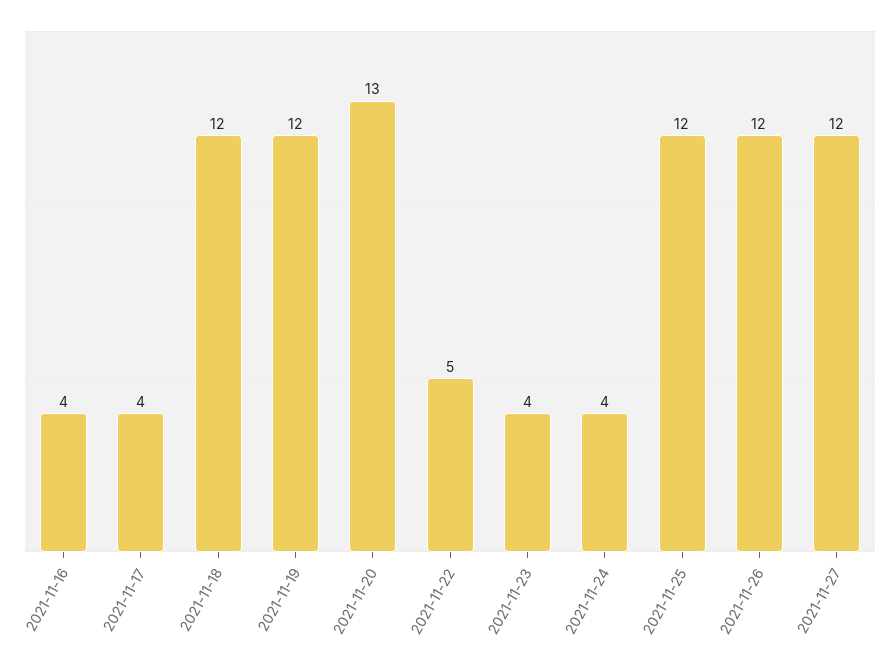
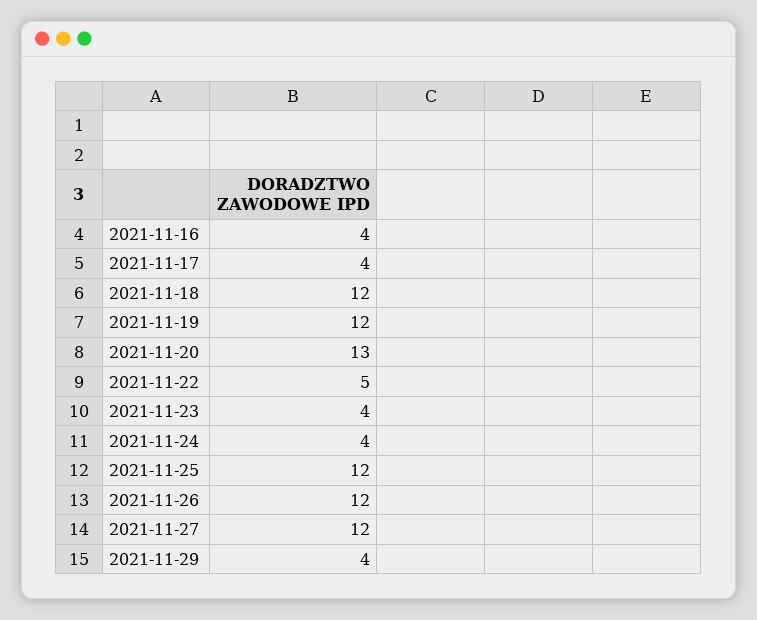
2021-11-29: none -> 4

